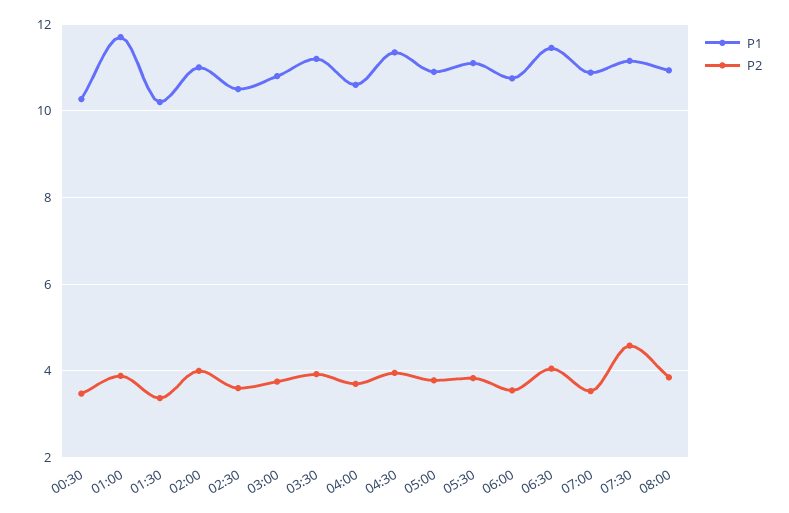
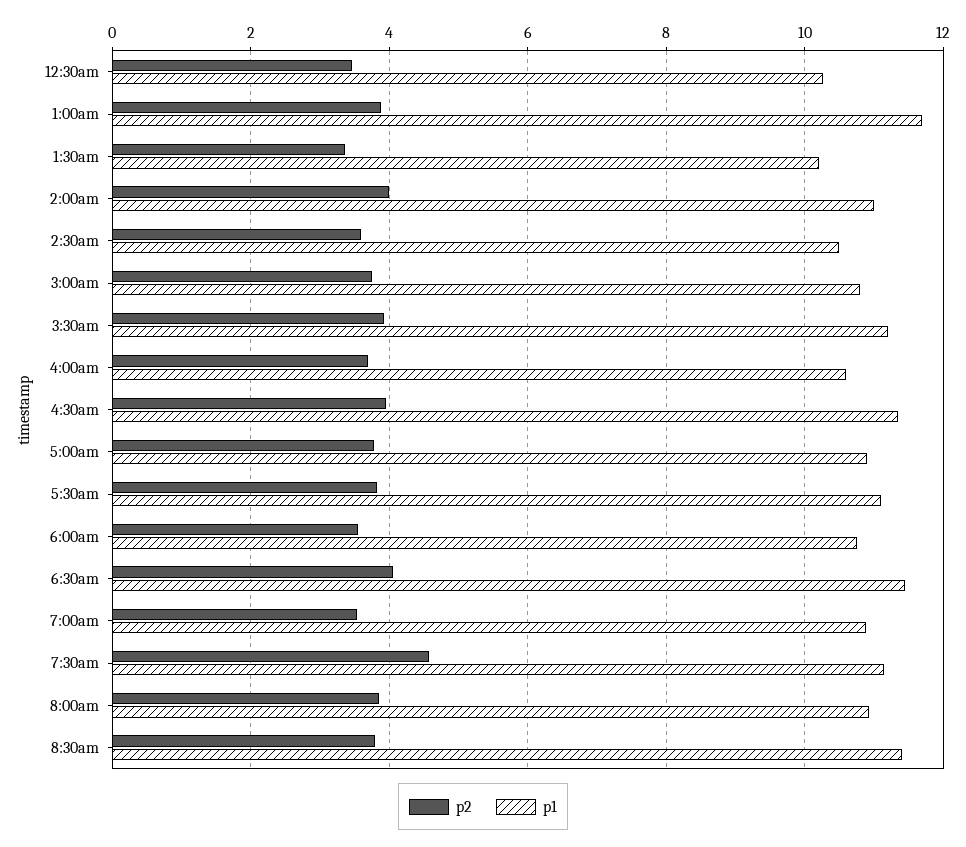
P2, 8:30am: none -> 3.8
P1, 8:30am: none -> 11.4

